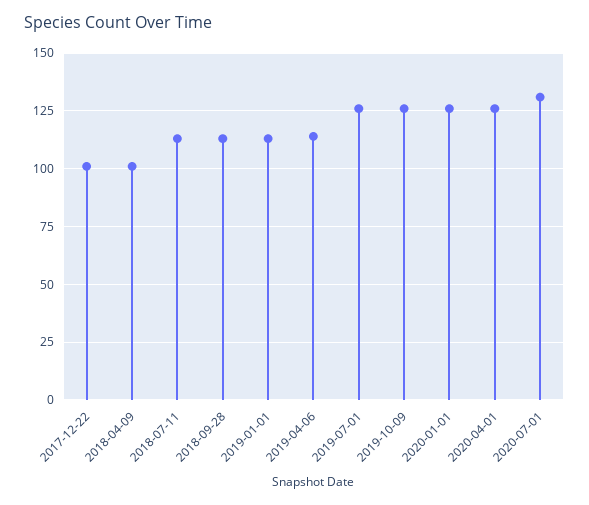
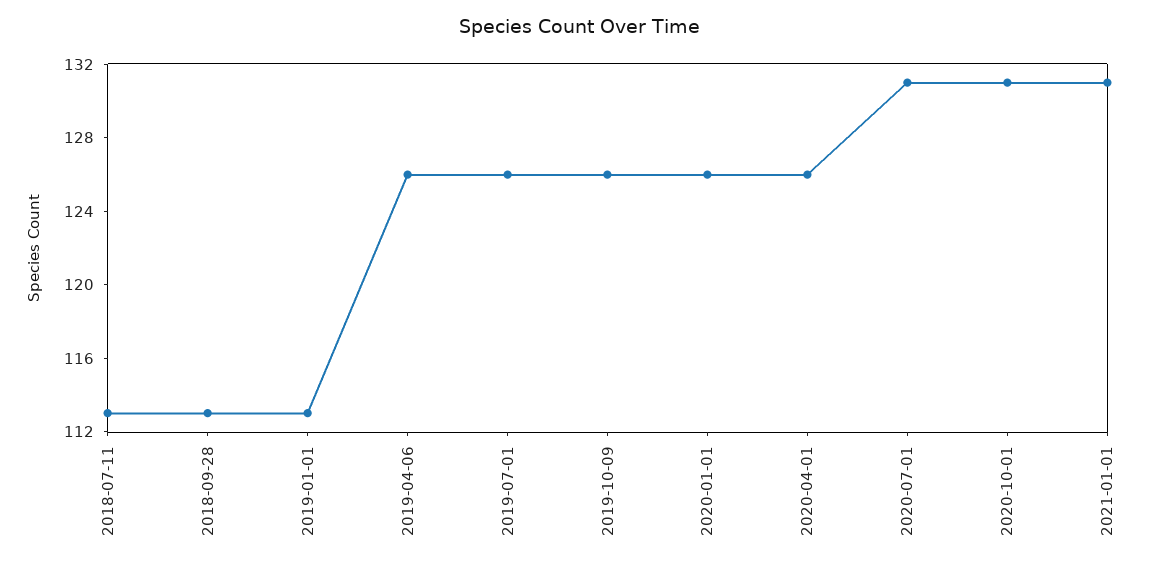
2017-12-22: 100 -> none
2018-04-09: 100 -> none
2019-04-06: 115 -> 126
2020-10-01: none -> 131
2021-01-01: none -> 131

